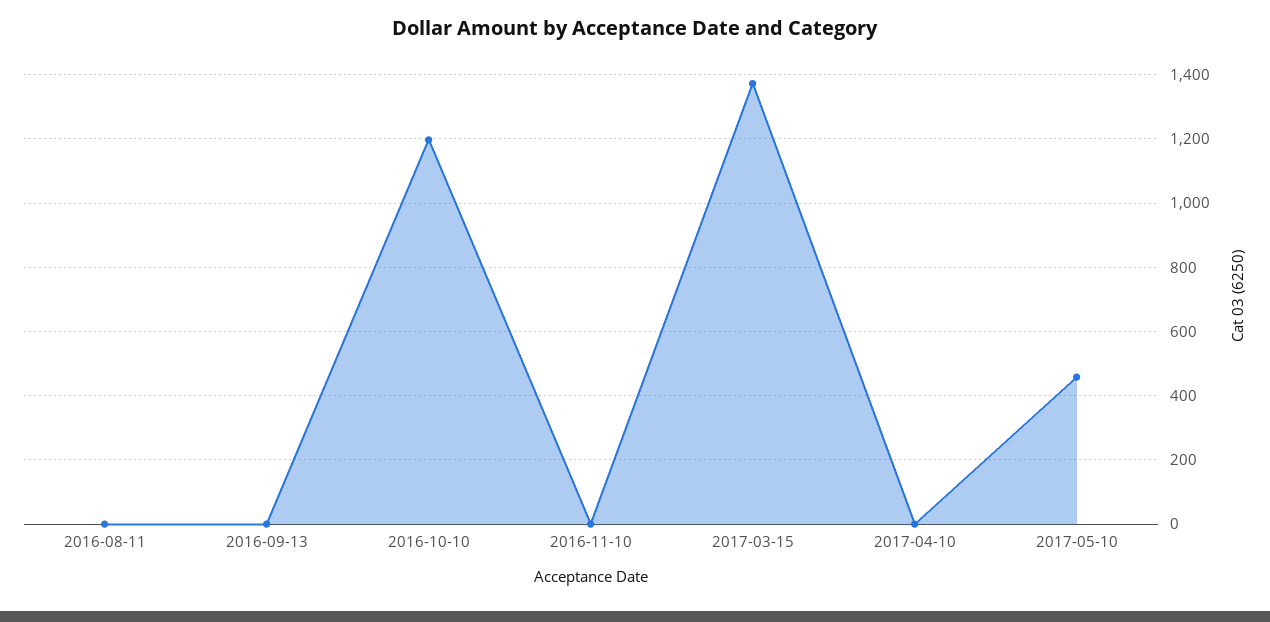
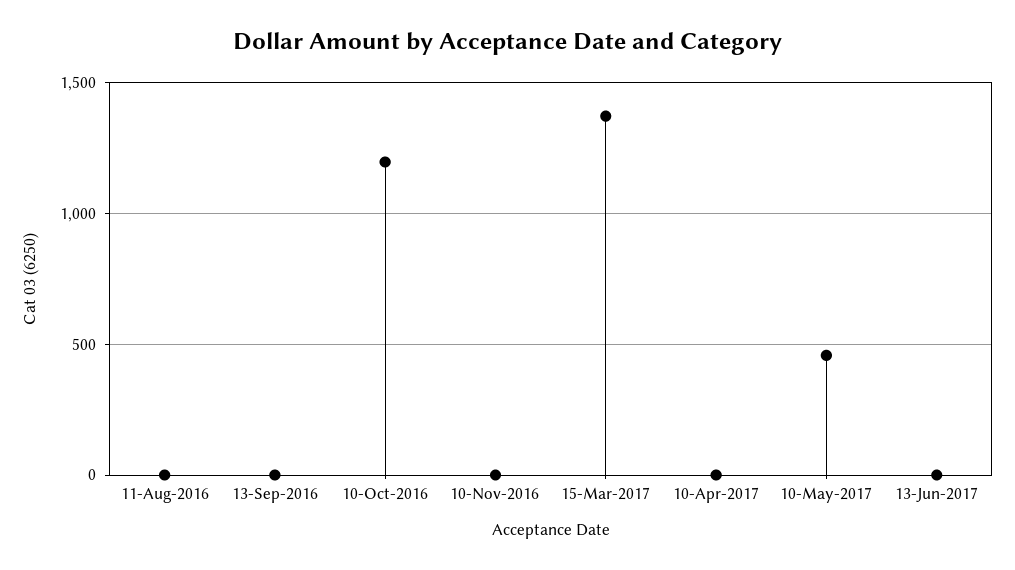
13-Jun-2017: none -> 0

